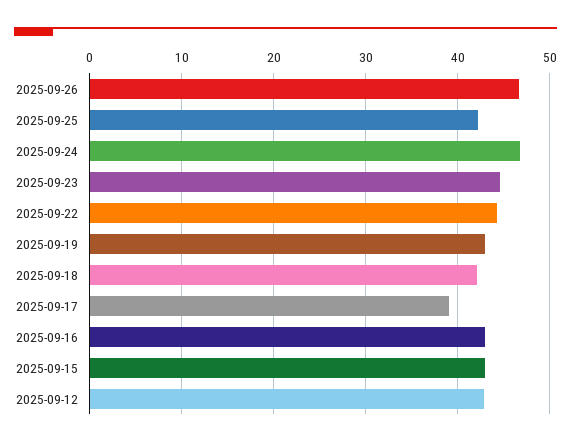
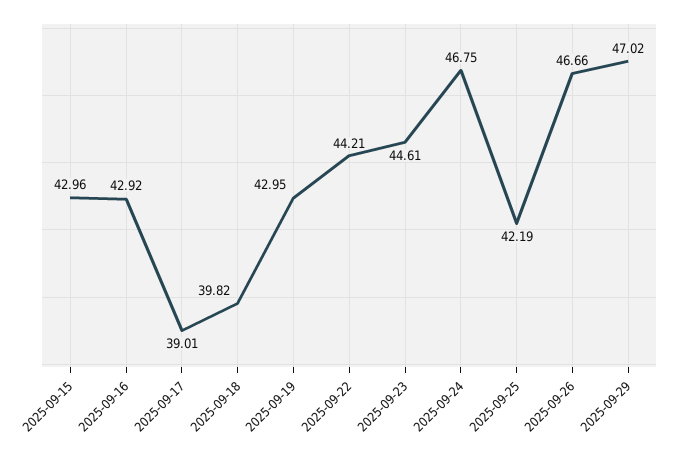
2025-09-18: 42 -> 39.82
2025-09-12: 43 -> none
2025-09-29: none -> 47.02

